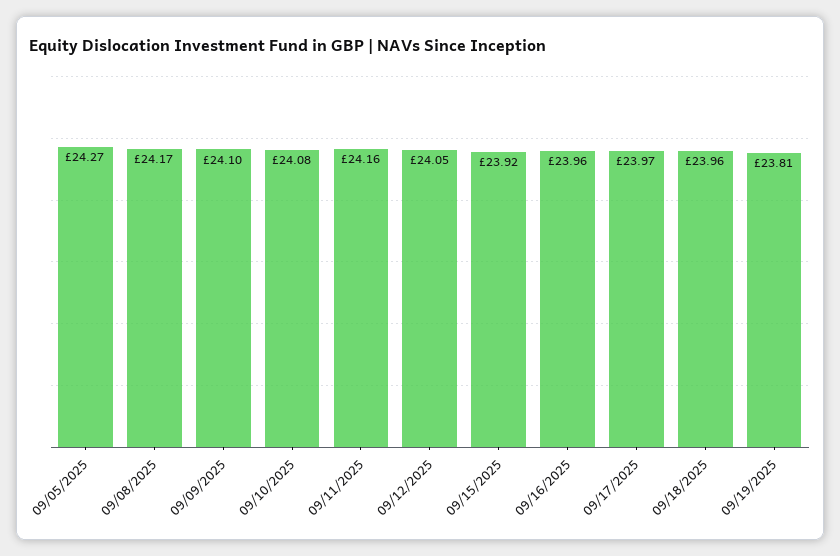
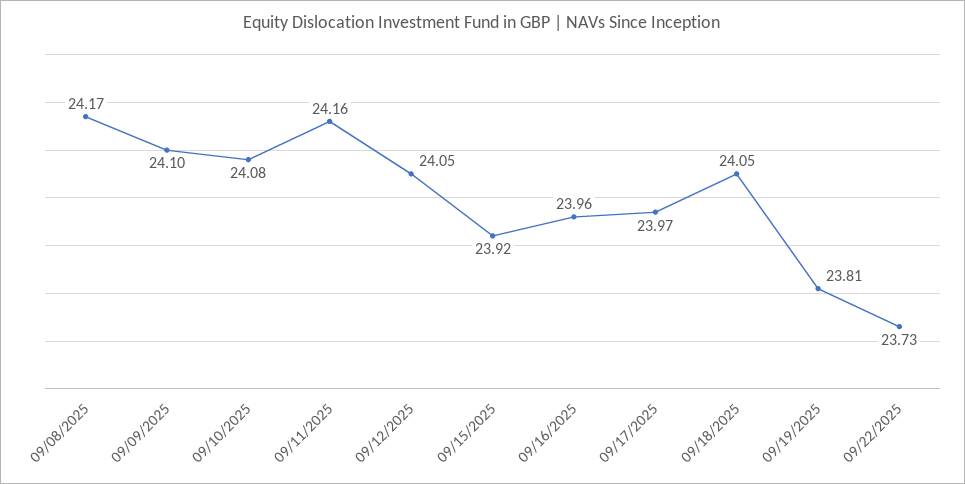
09/05/2025: 24.27 -> none
09/18/2025: 23.96 -> 24.05
09/22/2025: none -> 23.73

